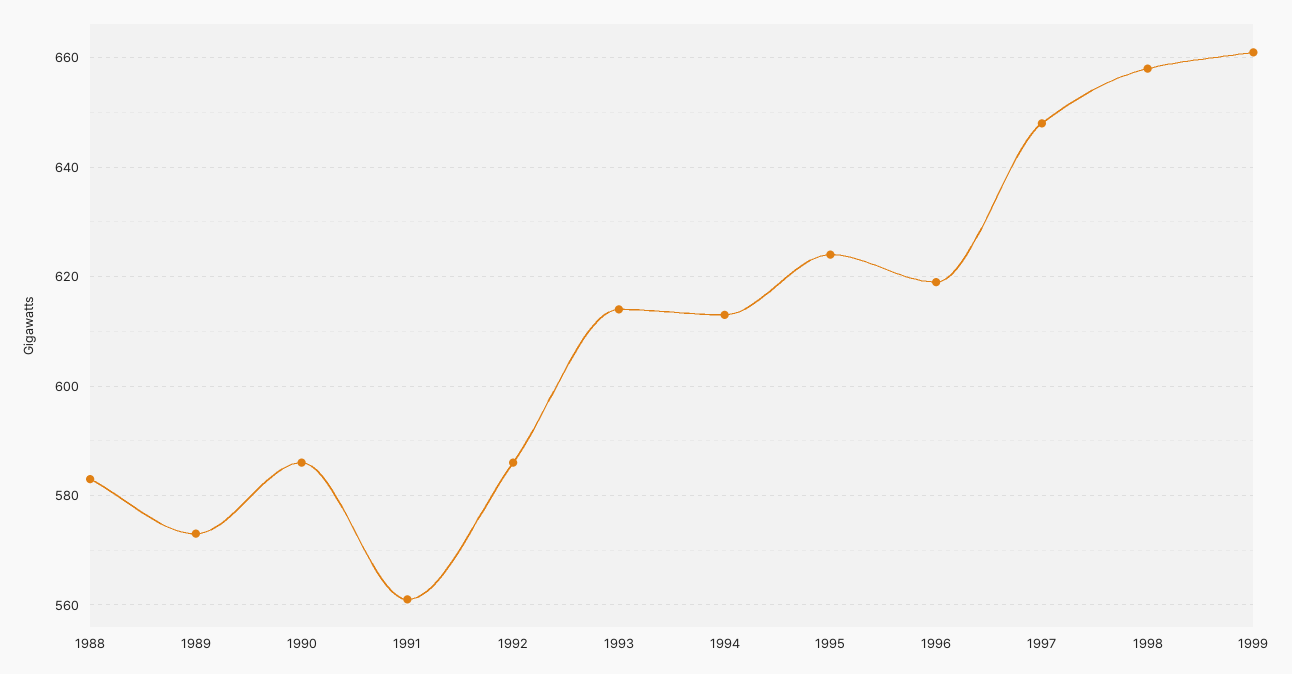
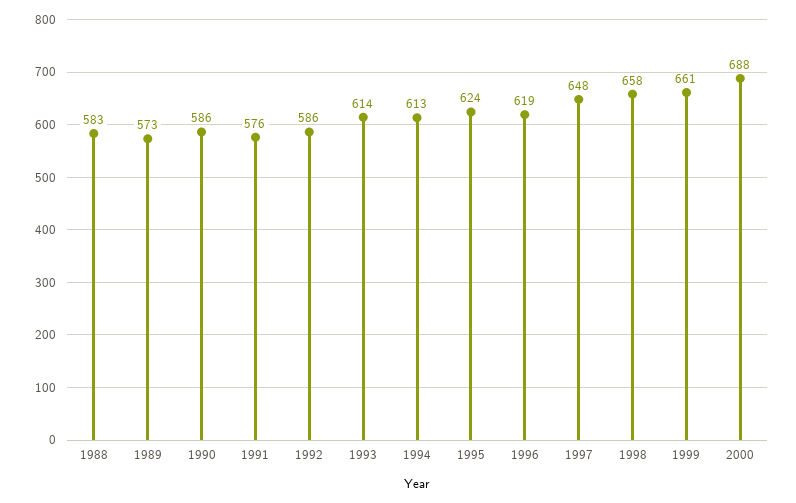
1991: 560 -> 576
2000: none -> 688

